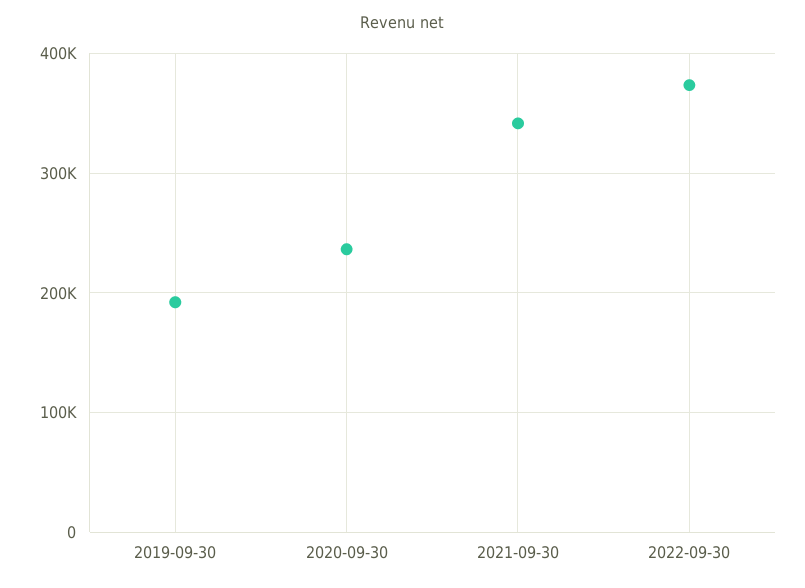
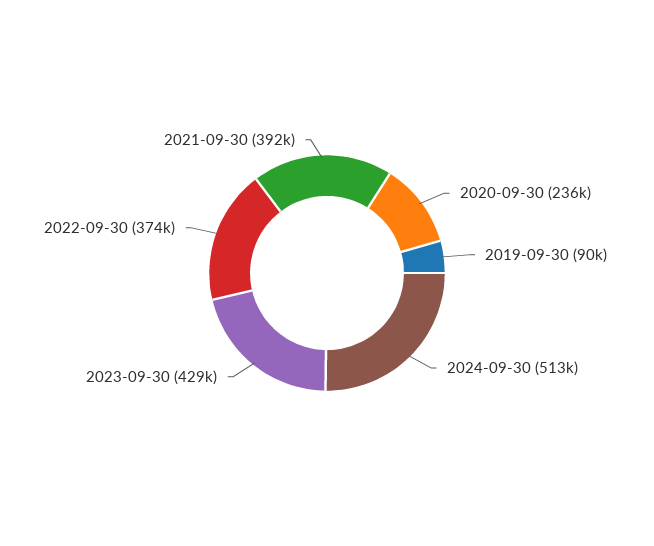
2019-09-30: 190000 -> 90000
2021-09-30: 340000 -> 392000
2024-09-30: none -> 513000
2023-09-30: none -> 429000

